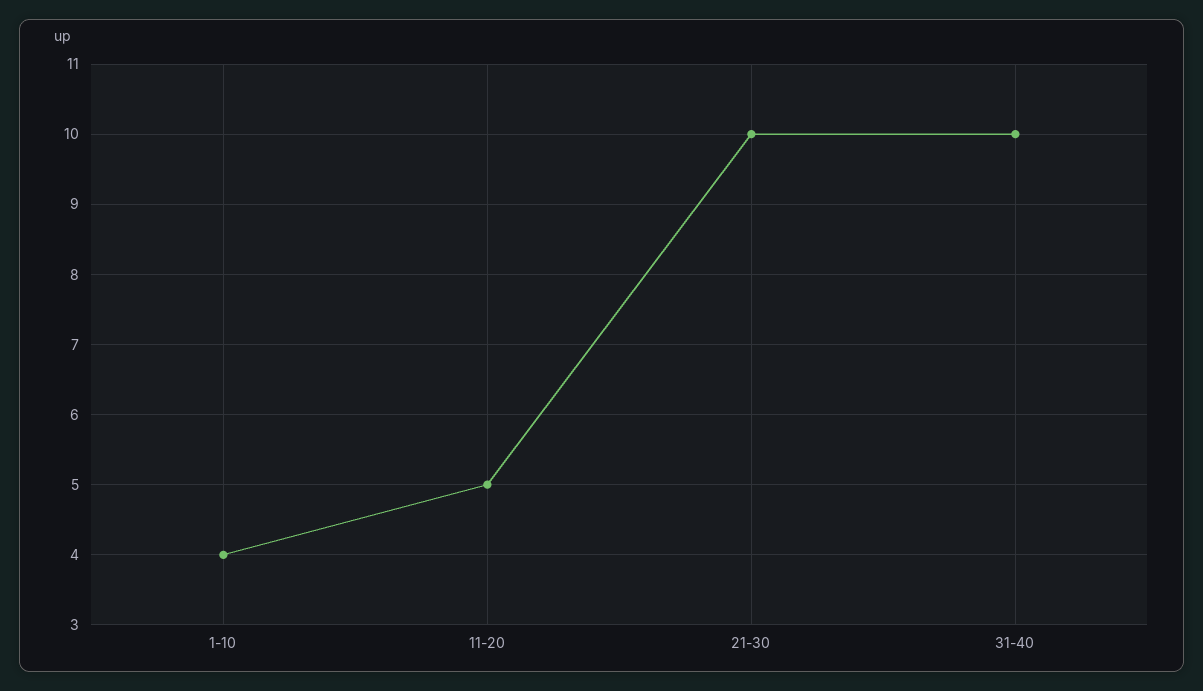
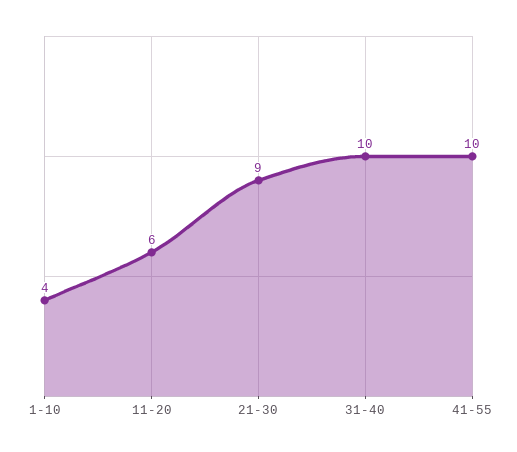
11-20: 5 -> 6
21-30: 10 -> 9
41-55: none -> 10

